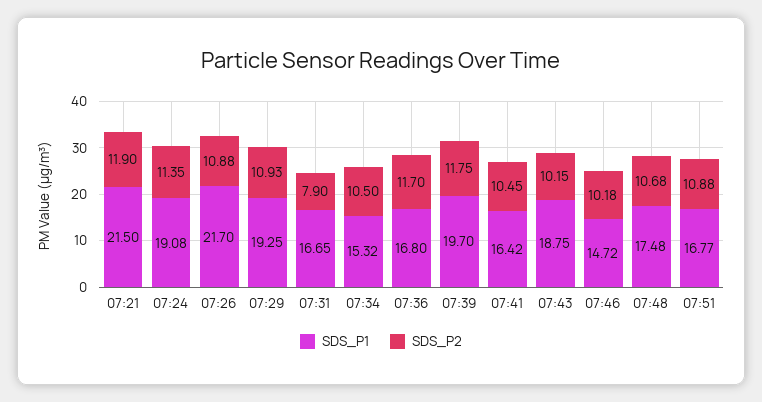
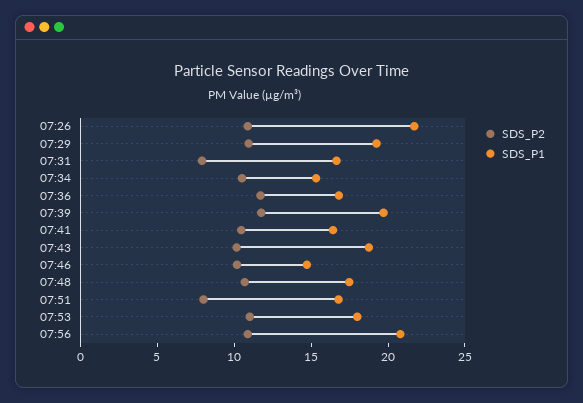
SDS_P1, 07:21: 21.5 -> none
SDS_P2, 07:21: 11.9 -> none
SDS_P1, 07:24: 19.08 -> none
SDS_P2, 07:24: 11.35 -> none
SDS_P2, 07:51: 10.88 -> 8
SDS_P2, 07:53: none -> 11
SDS_P1, 07:53: none -> 18
SDS_P2, 07:56: none -> 11
SDS_P1, 07:56: none -> 21

